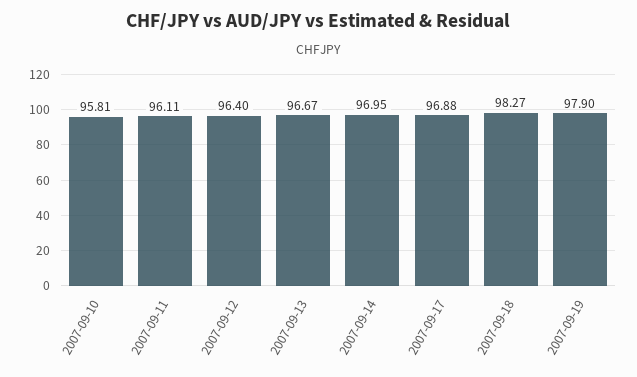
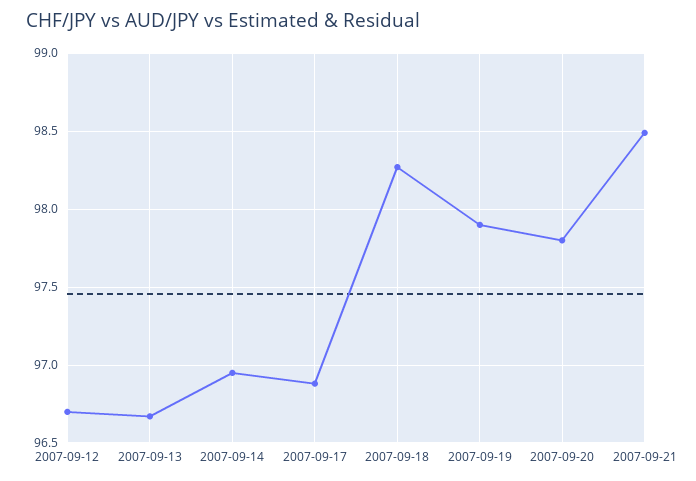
2007-09-10: 95.81 -> none
2007-09-11: 96.11 -> none
2007-09-12: 96.4 -> 96.7
2007-09-20: none -> 97.8
2007-09-21: none -> 98.5

